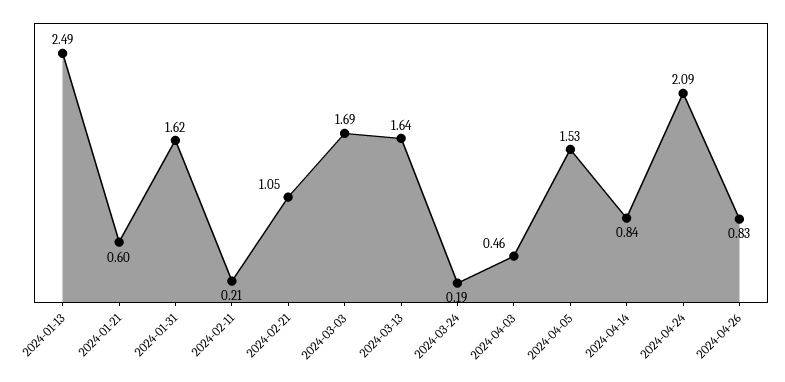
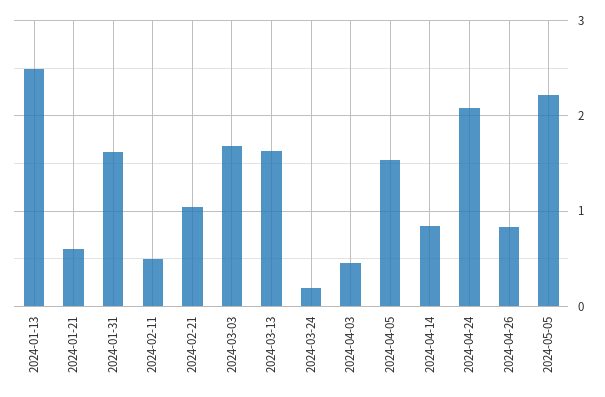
2024-02-11: 0.21 -> 0.5
2024-05-05: none -> 2.2

